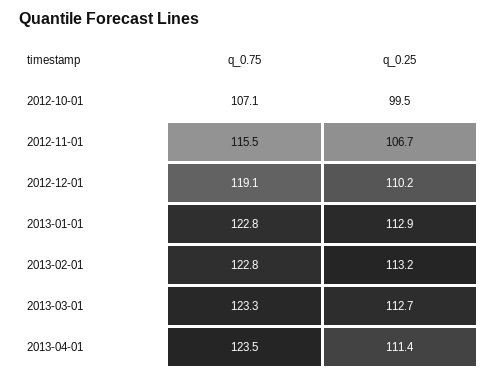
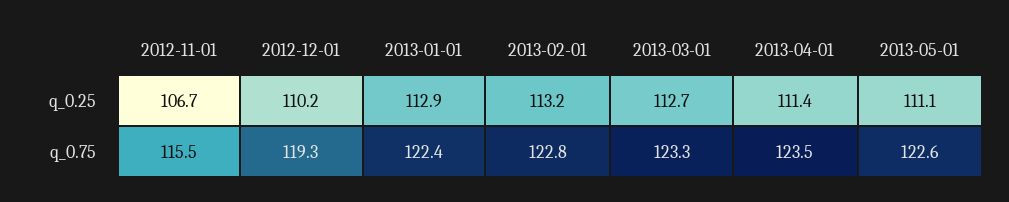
q_0.75, 2012-10-01: 107.1 -> none
q_0.25, 2012-10-01: 99.5 -> none
q_0.75, 2012-12-01: 119.1 -> 119.3
q_0.75, 2013-01-01: 122.8 -> 122.4
q_0.25, 2013-05-01: none -> 111.1
q_0.75, 2013-05-01: none -> 122.6

